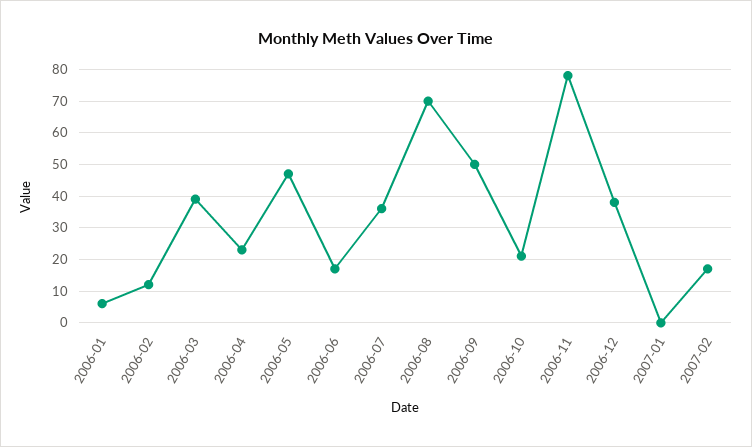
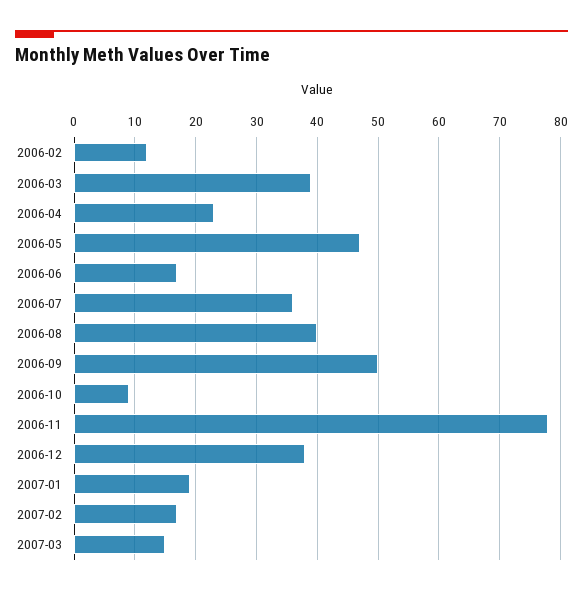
2006-01: 5 -> none
2006-08: 70 -> 40
2006-10: 20 -> 9
2007-01: 0 -> 19
2007-03: none -> 15

